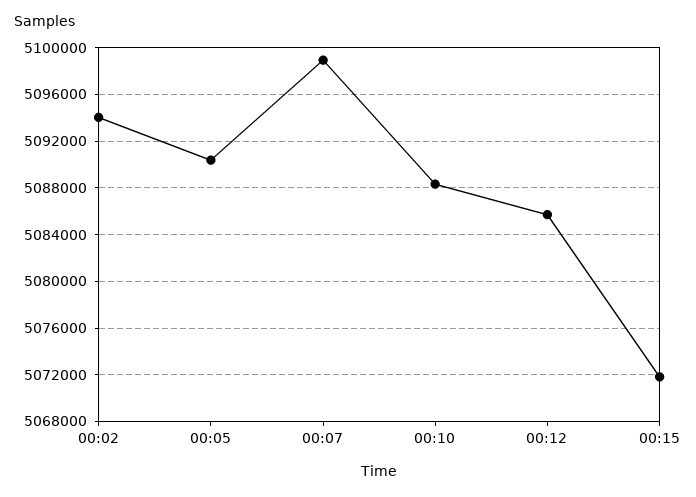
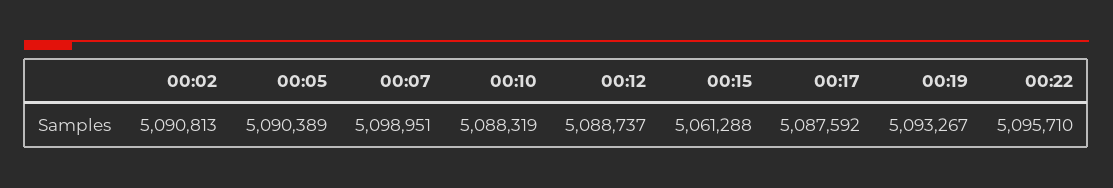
00:02: 5094000 -> 5090813
00:12: 5086000 -> 5088737
00:15: 5072000 -> 5061288
00:17: none -> 5087592
00:19: none -> 5093267
00:22: none -> 5095710

